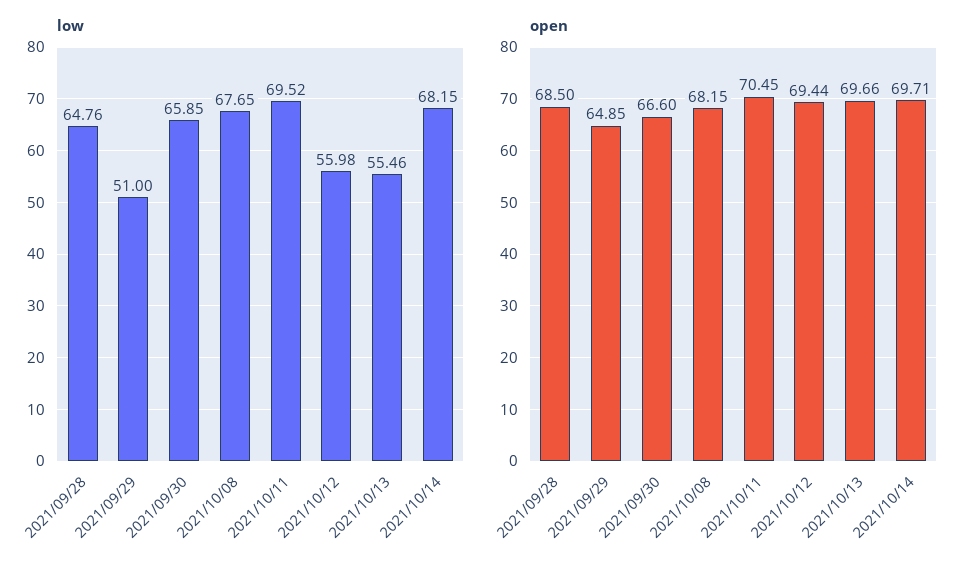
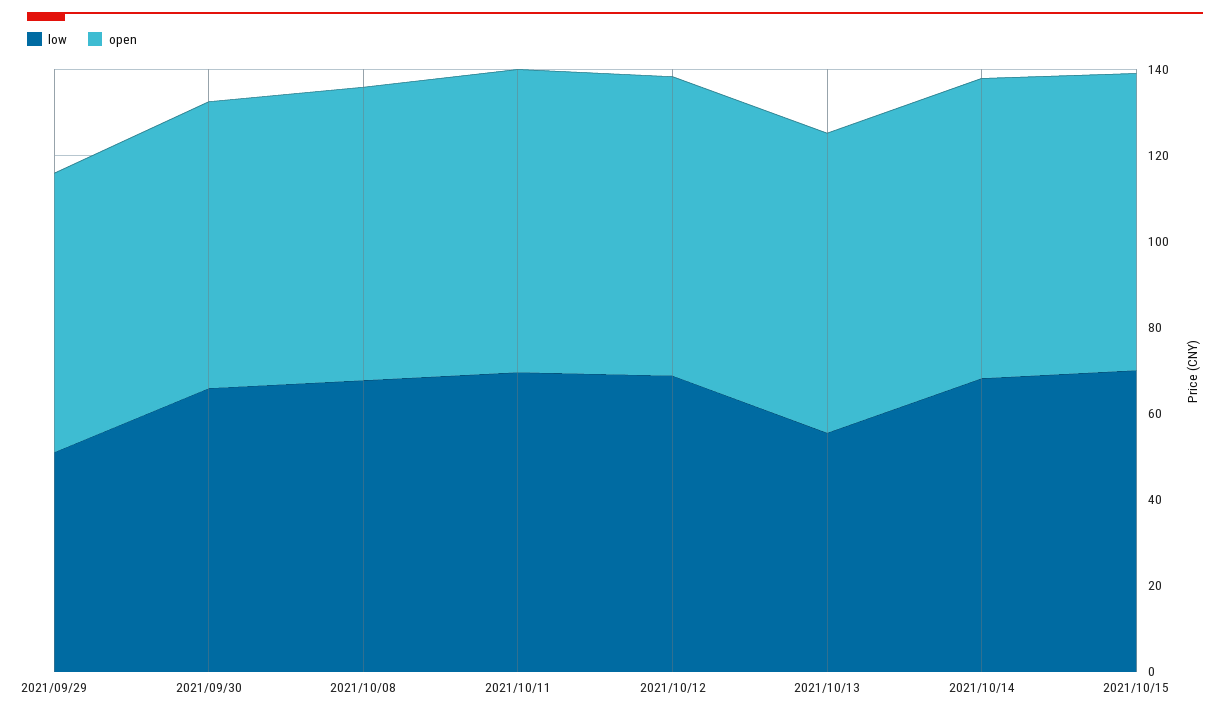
low, 2021/09/28: 64.76 -> none
low, 2021/10/12: 55.98 -> 70
open, 2021/09/28: 68.5 -> none
low, 2021/10/15: none -> 70
open, 2021/10/15: none -> 70

